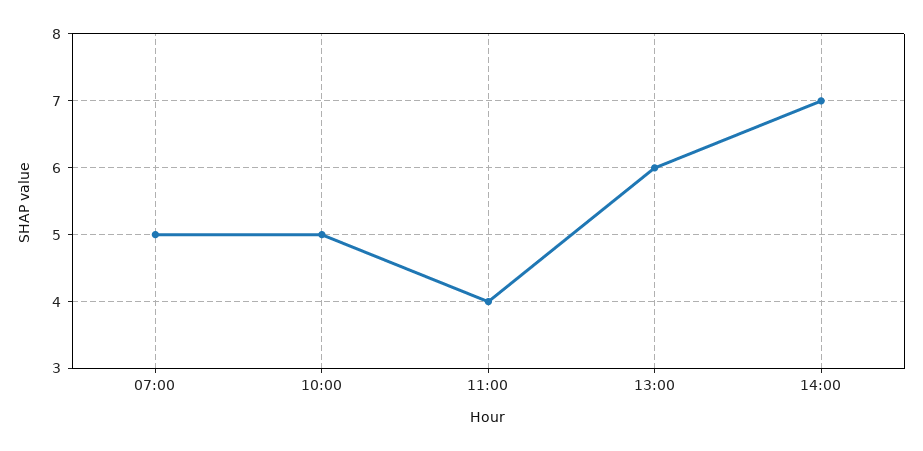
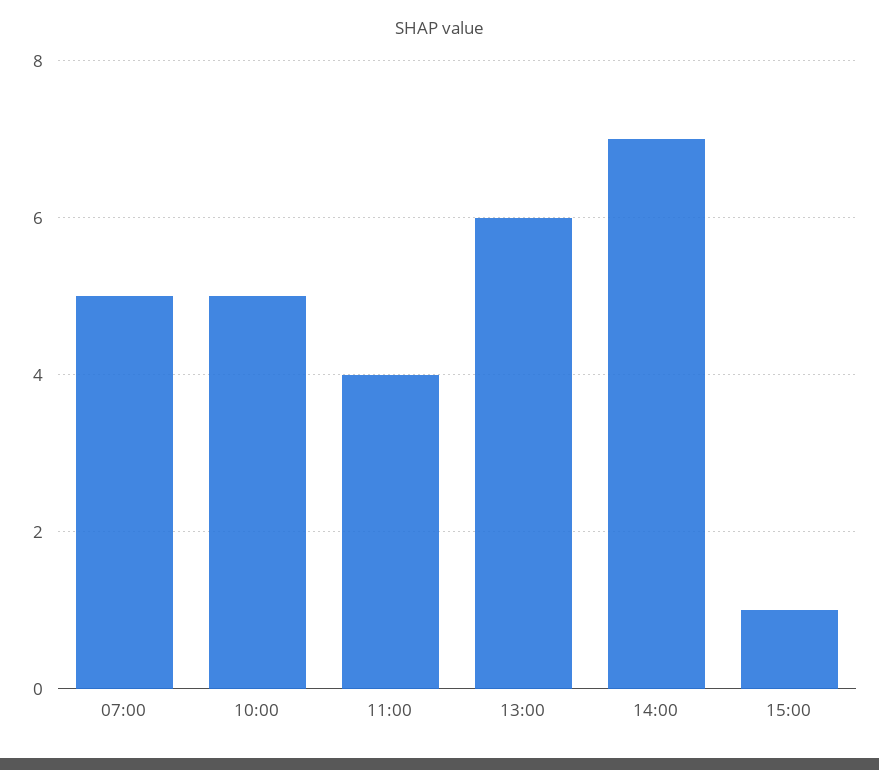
15:00: none -> 1

